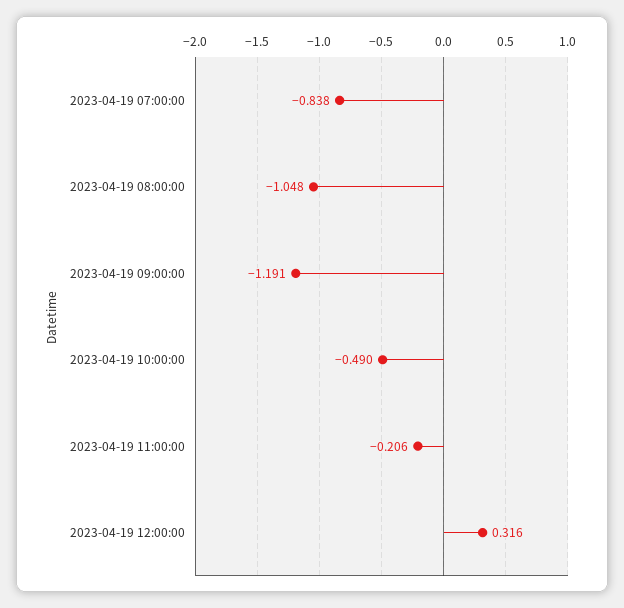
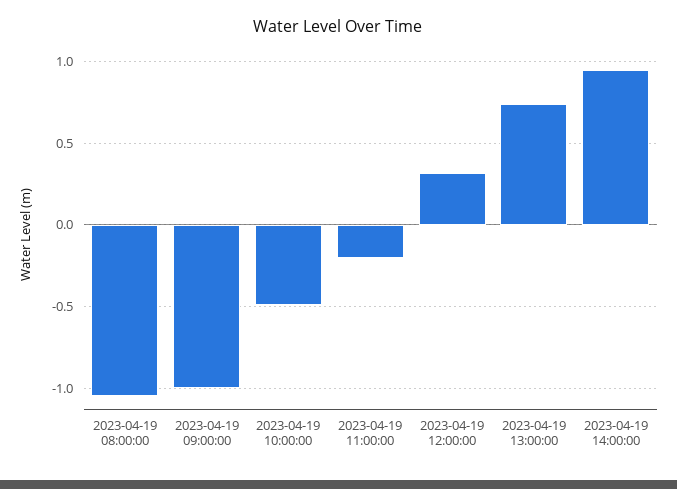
2023-04-19 07:00:00: -0.838 -> none
2023-04-19 09:00:00: -1.191 -> -1
2023-04-19 13:00:00: none -> 0.75
2023-04-19 14:00:00: none -> 0.95

